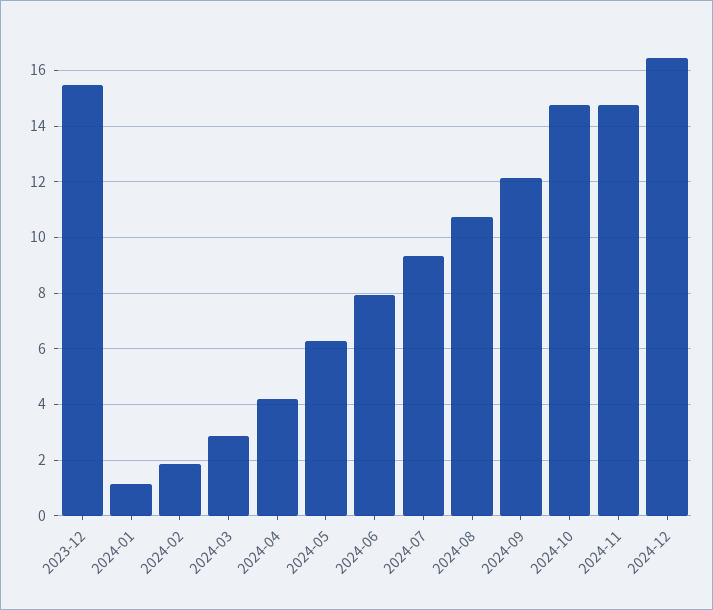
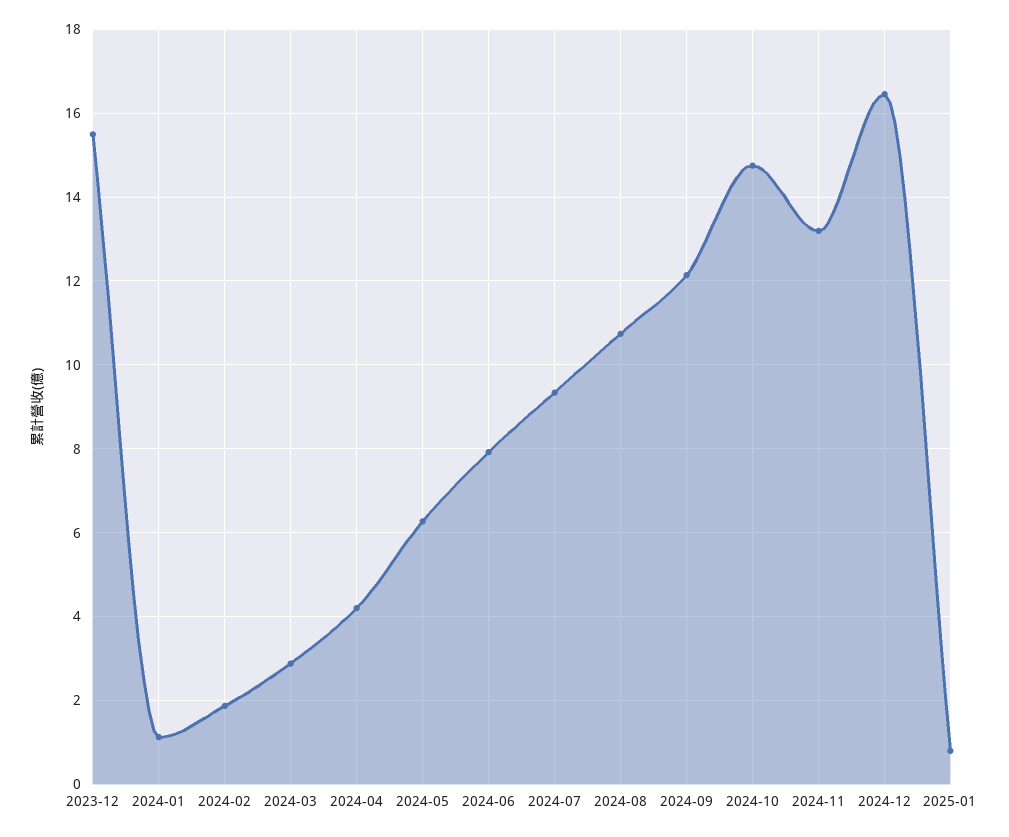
2024-11: 14.75 -> 13.2
2025-01: none -> 0.8

